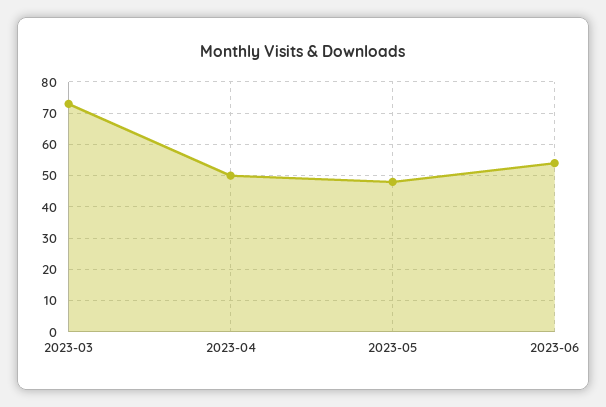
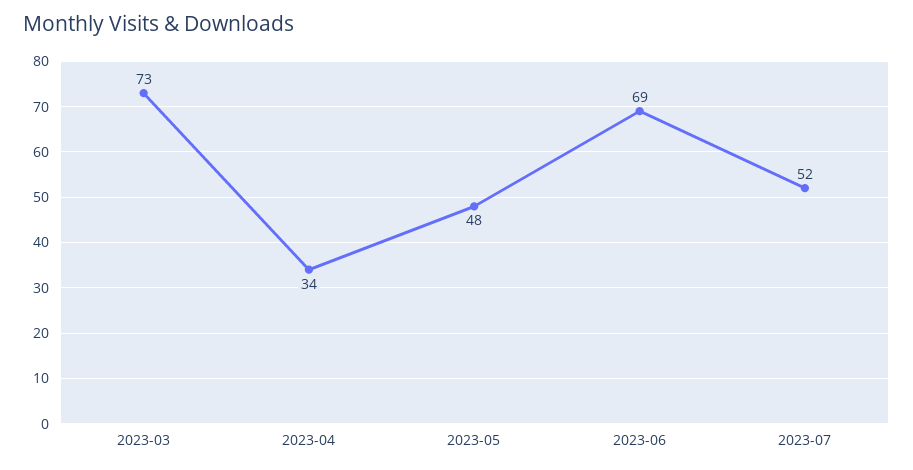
2023-04: 50 -> 34
2023-06: 55 -> 69
2023-07: none -> 52

